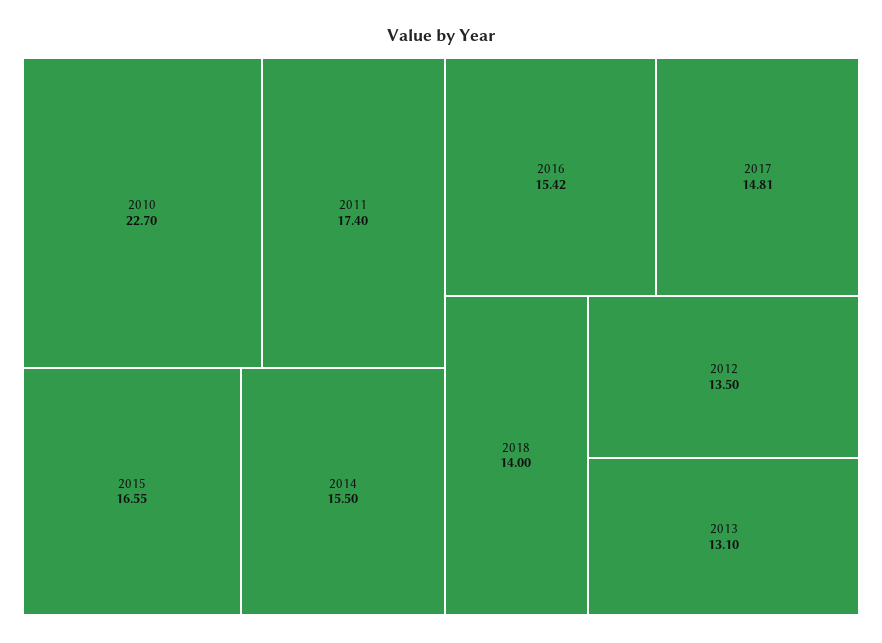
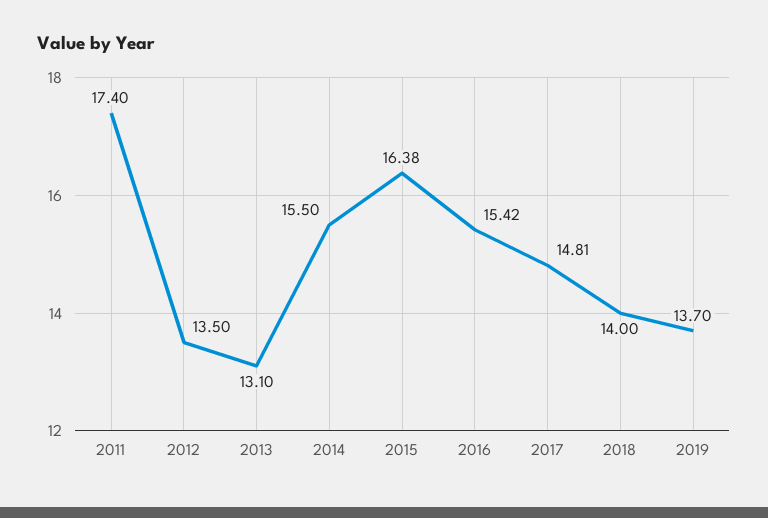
2010: 22.7 -> none
2015: 16.55 -> 16.38
2019: none -> 13.7

